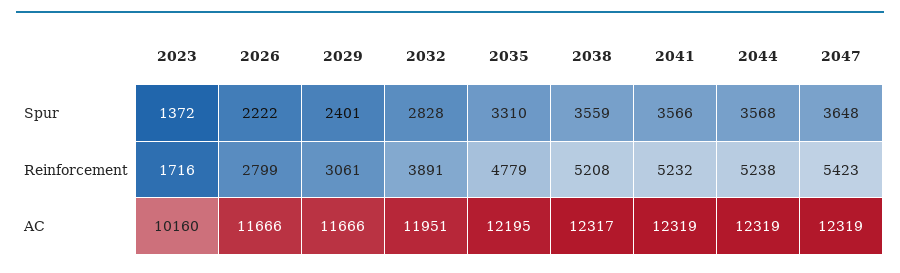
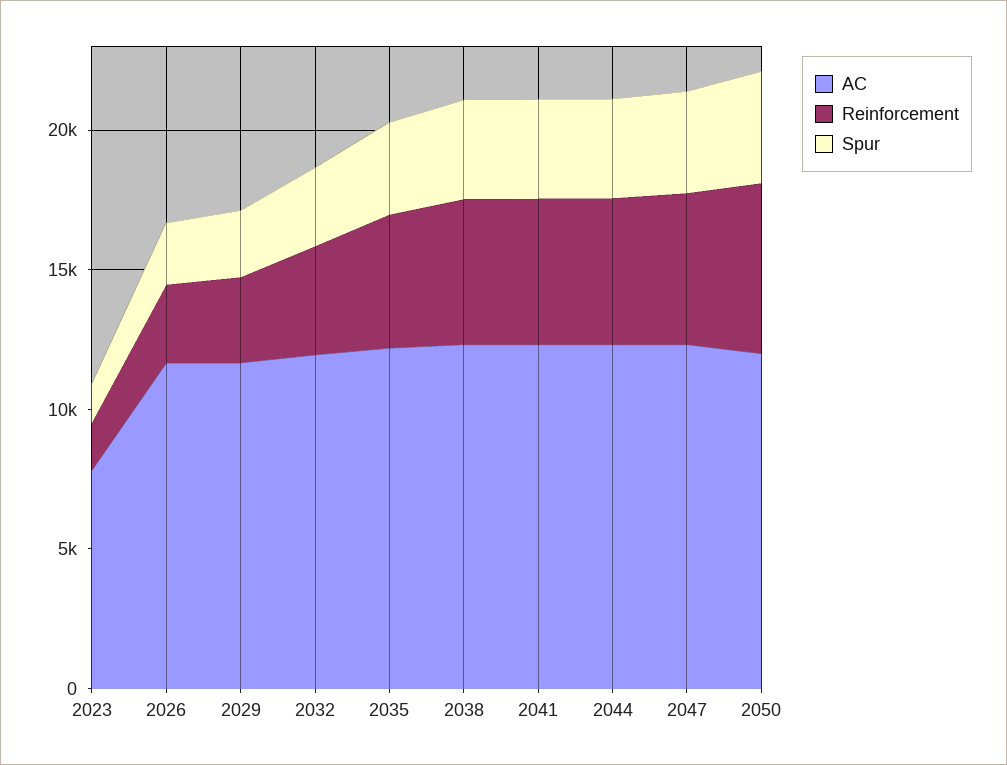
AC, 2023: 10160 -> 8000
AC, 2050: none -> 12000
Reinforcement, 2050: none -> 6000
Spur, 2050: none -> 4000

